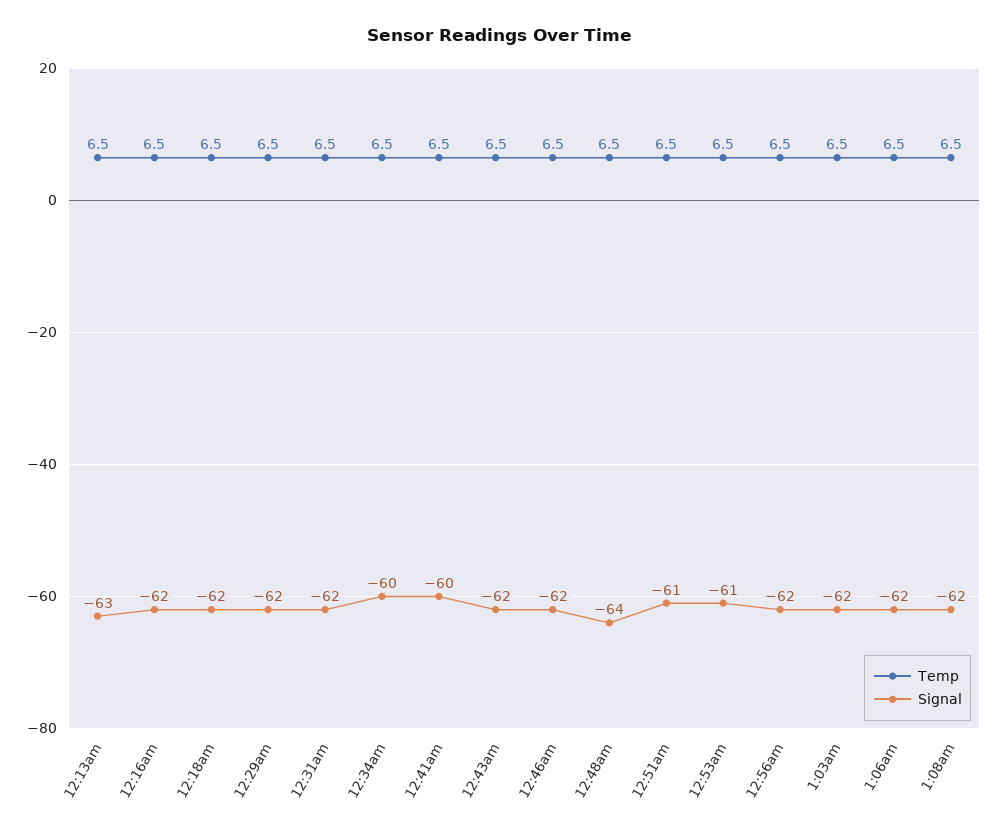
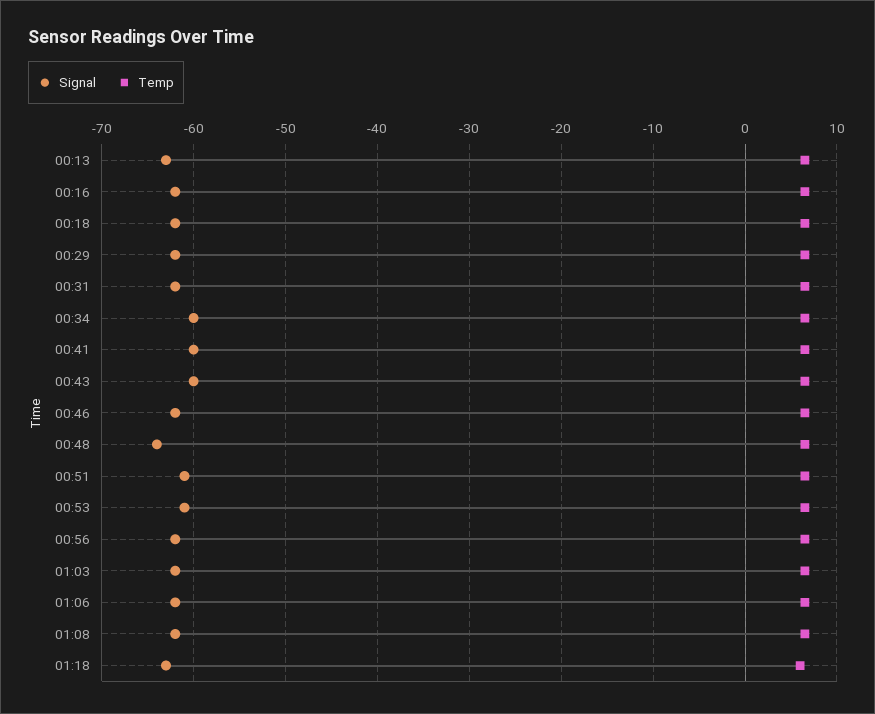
Signal, 12:43am: -62 -> -60
Signal, 01:18: none -> -63
Temp, 01:18: none -> 6

